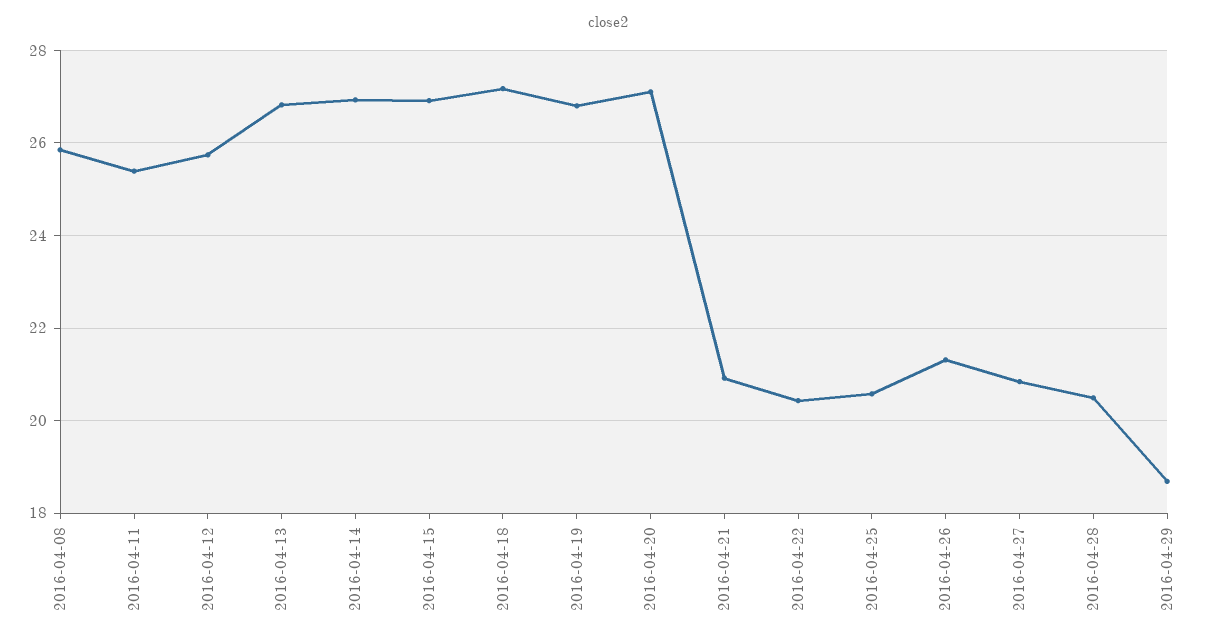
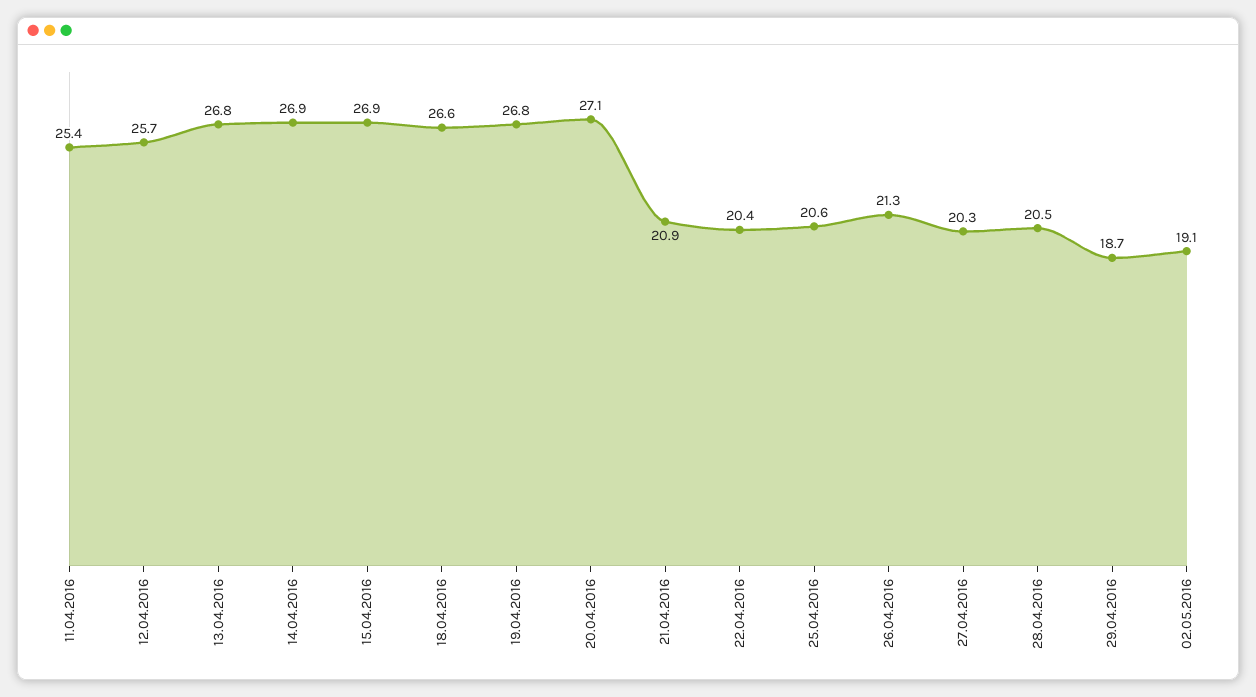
2016-04-08: 25.8 -> none
2016-04-18: 27.2 -> 26.6
2016-04-27: 20.8 -> 20.3
02.05.2016: none -> 19.1

